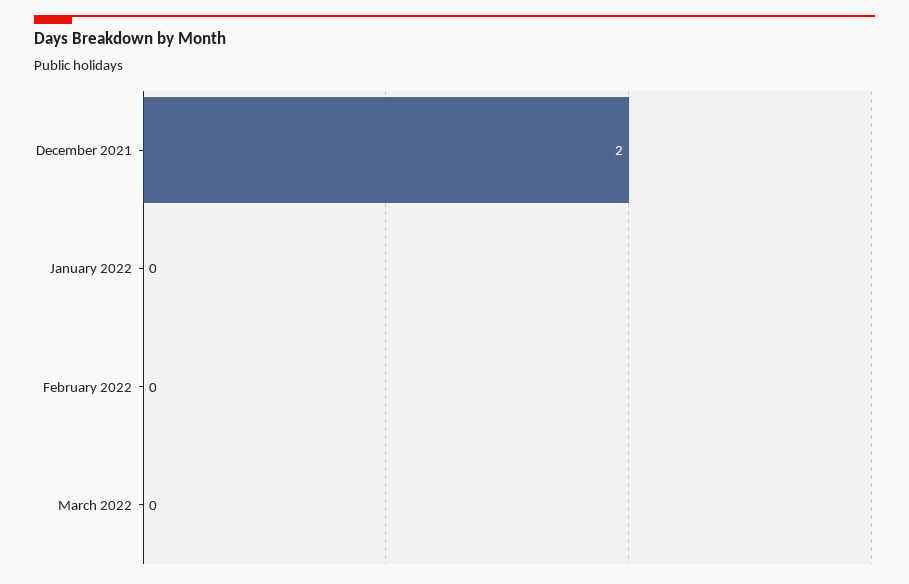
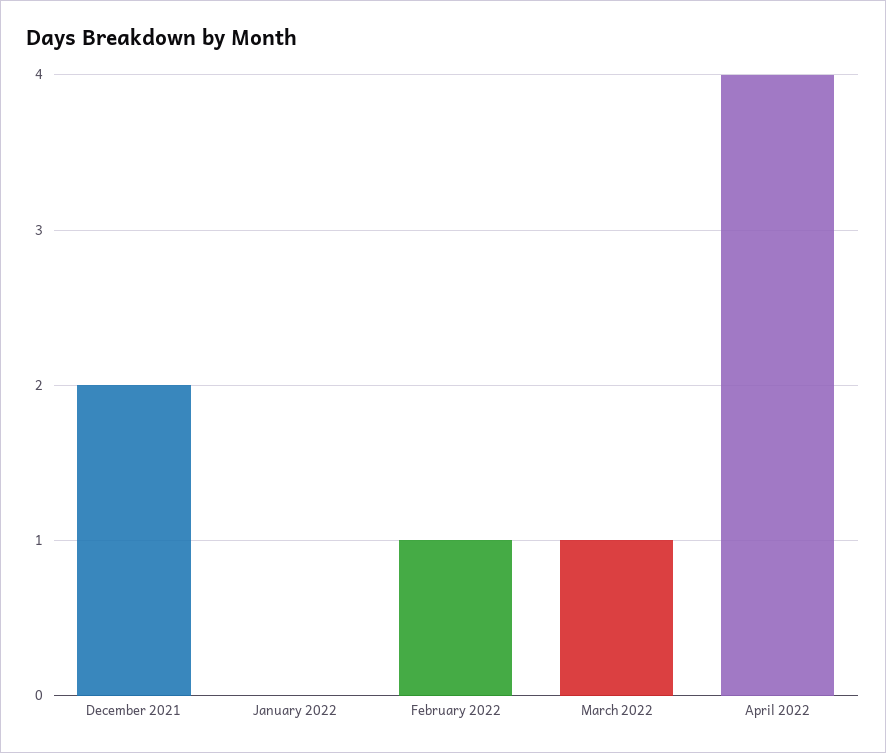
February 2022: 0 -> 1
March 2022: 0 -> 1
April 2022: none -> 4

